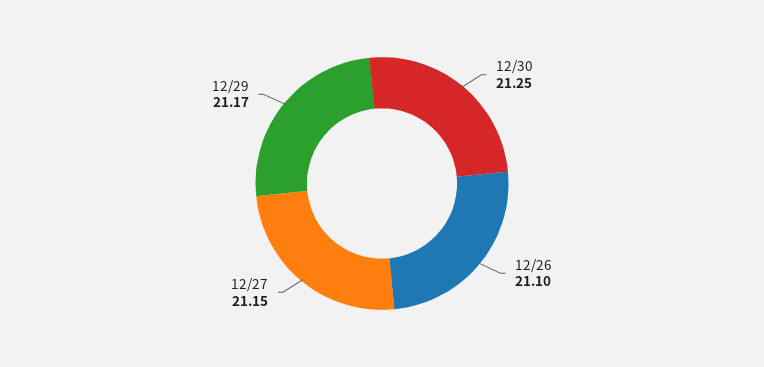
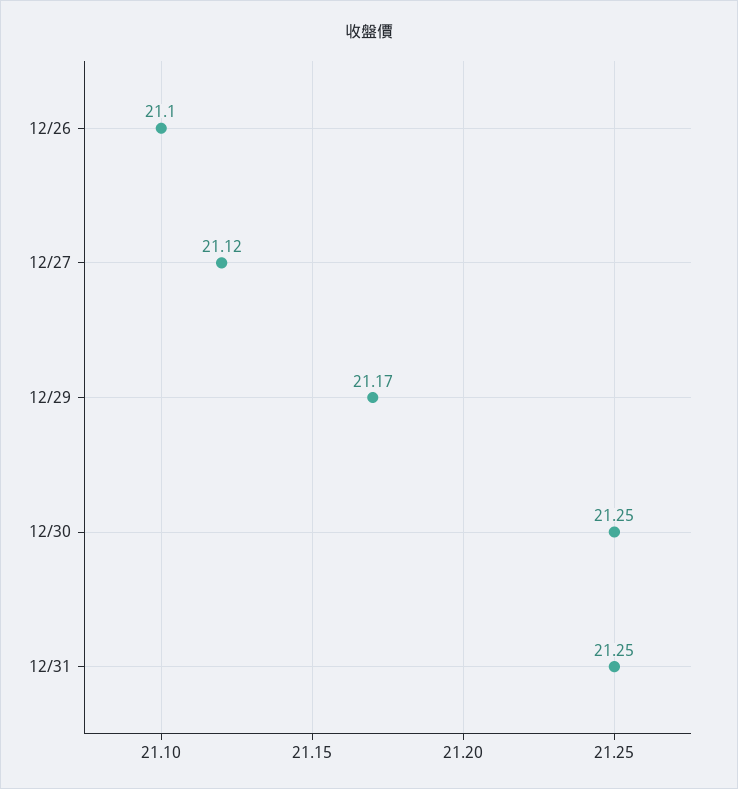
12/27: 21.15 -> 21.12
12/31: none -> 21.25

